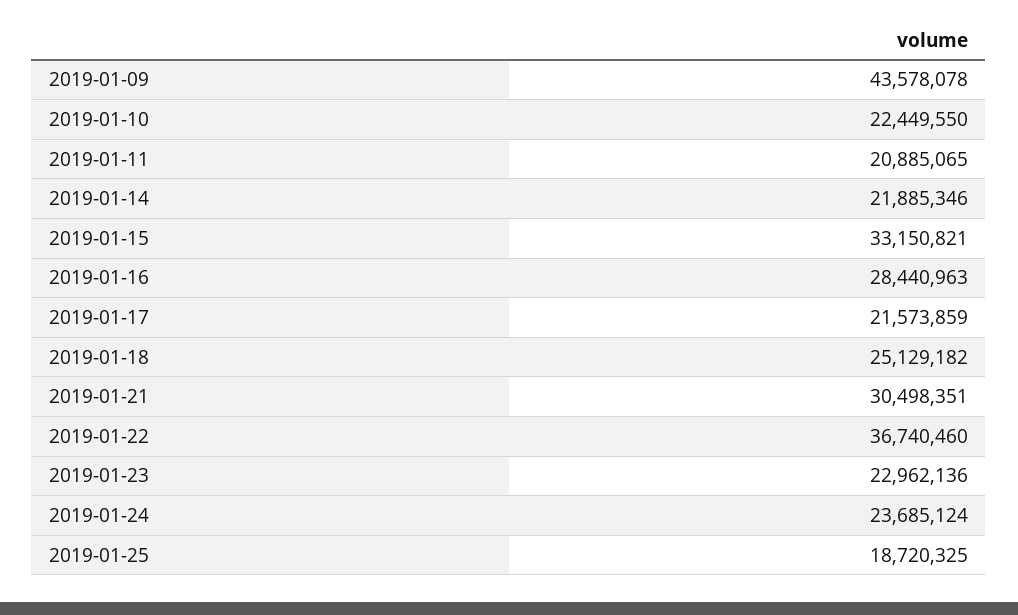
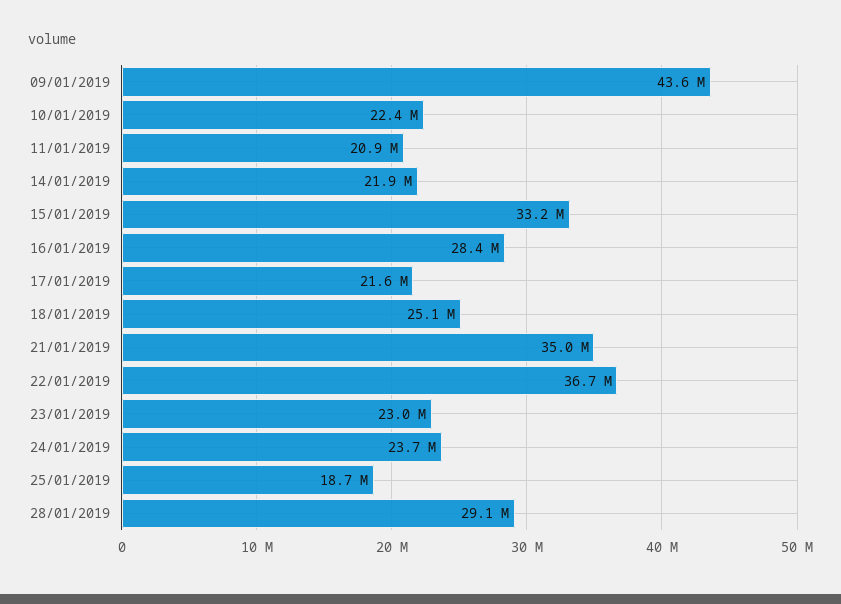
2019-01-21: 30498351 -> 35000000
28/01/2019: none -> 29100000

